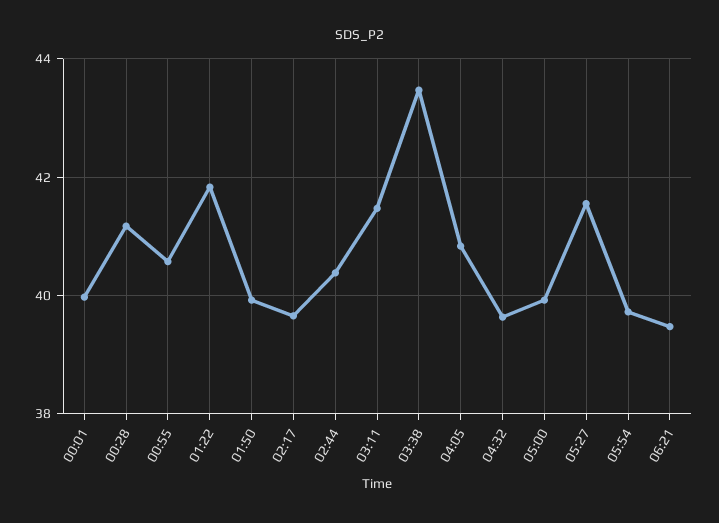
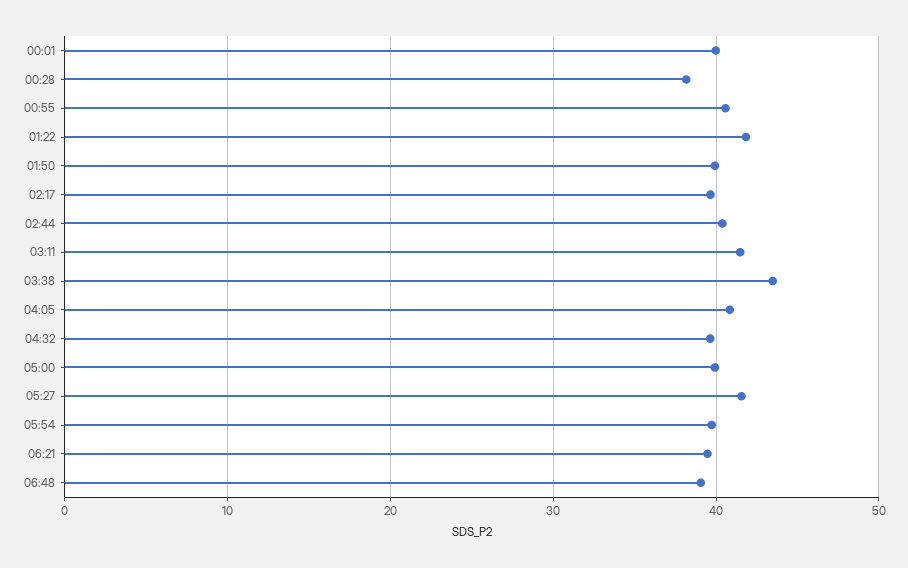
00:28: 41.2 -> 38
06:48: none -> 39

